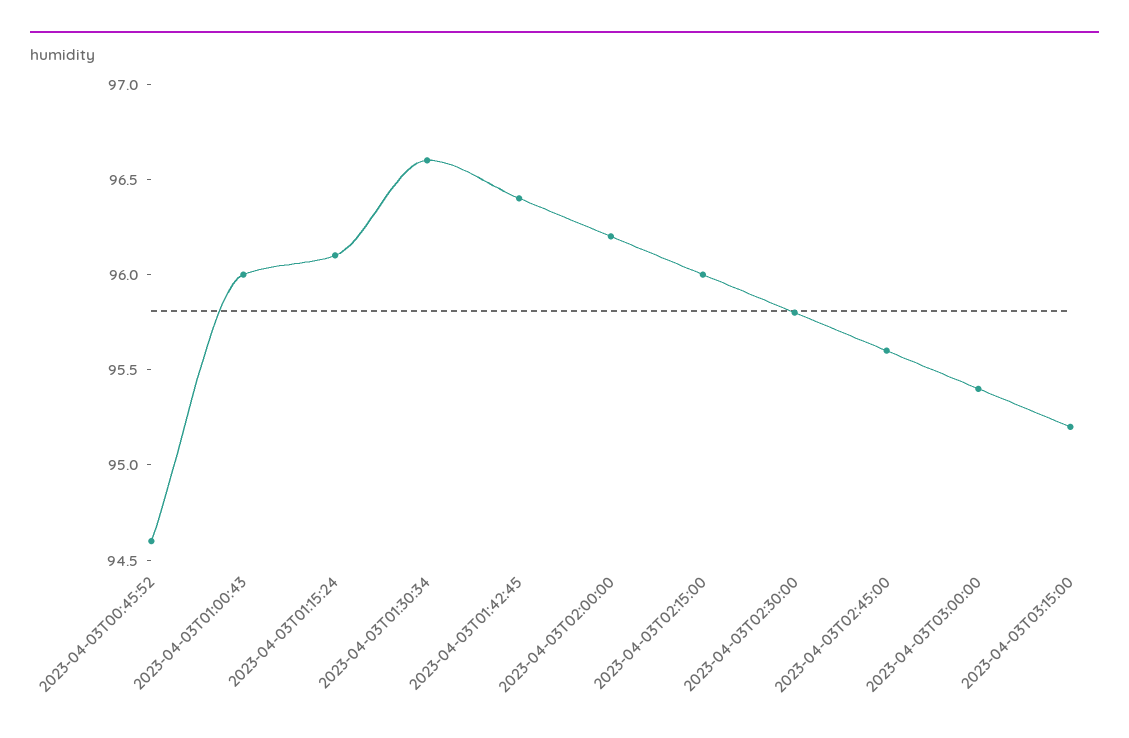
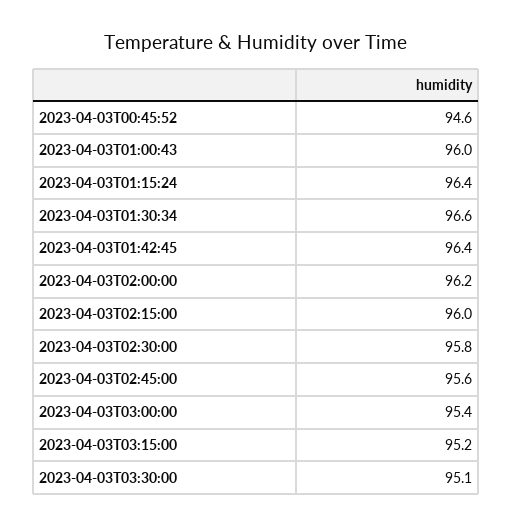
2023-04-03T01:15:24: 96.1 -> 96.4
2023-04-03T03:30:00: none -> 95.1

